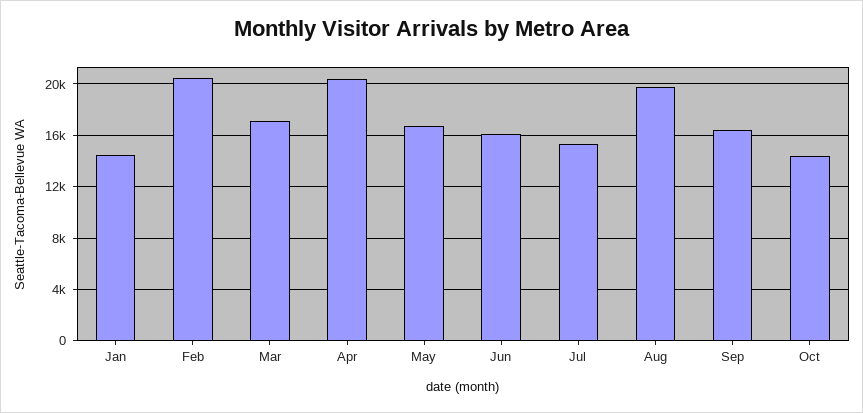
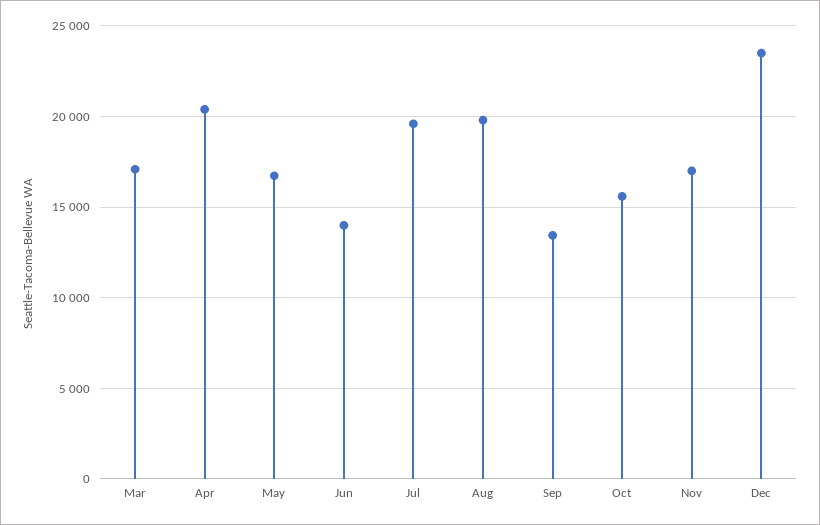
Jan: 14500 -> none
Feb: 20500 -> none
Jun: 16000 -> 14000
Jul: 15500 -> 19500
Sep: 16500 -> 13500
Oct: 14500 -> 15500
Nov: none -> 17000
Dec: none -> 23500

